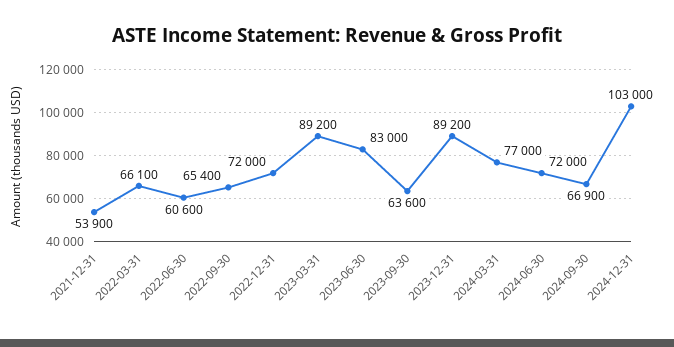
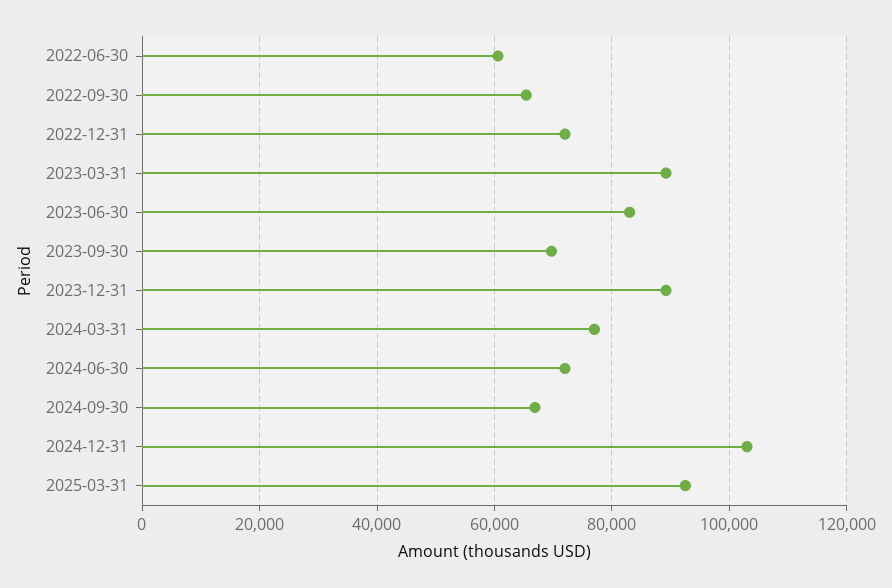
2021-12-31: 53900 -> none
2022-03-31: 66100 -> none
2023-09-30: 63600 -> 70000
2025-03-31: none -> 92000

